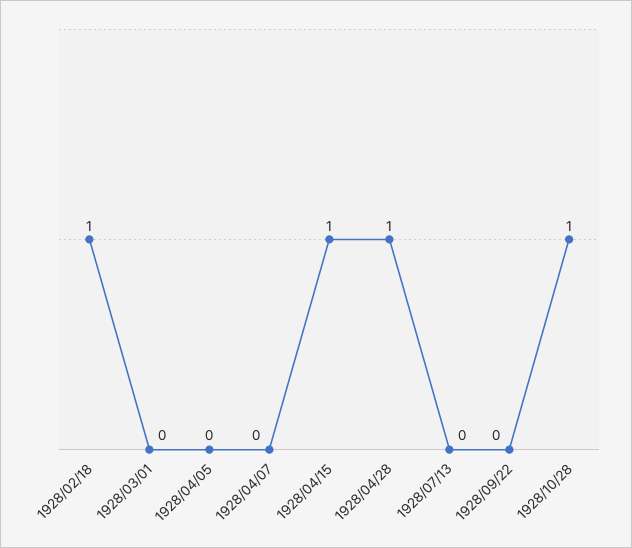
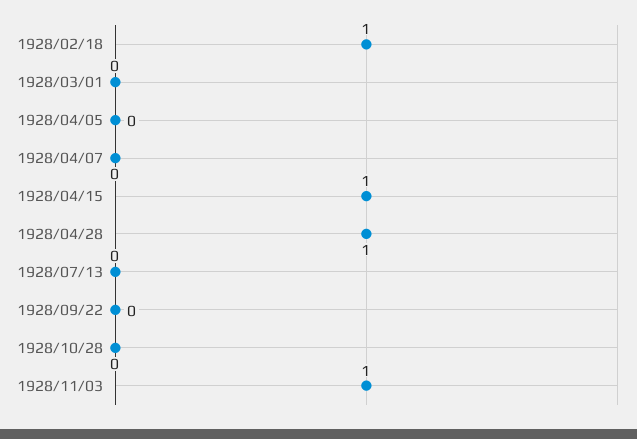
1928/10/28: 1 -> 0
1928/11/03: none -> 1

